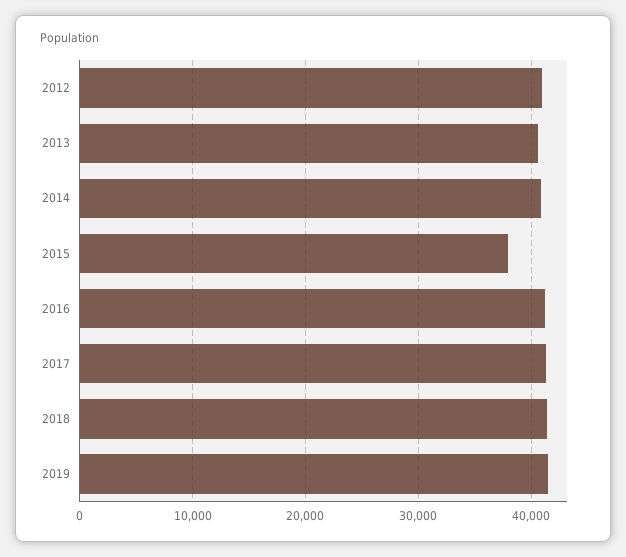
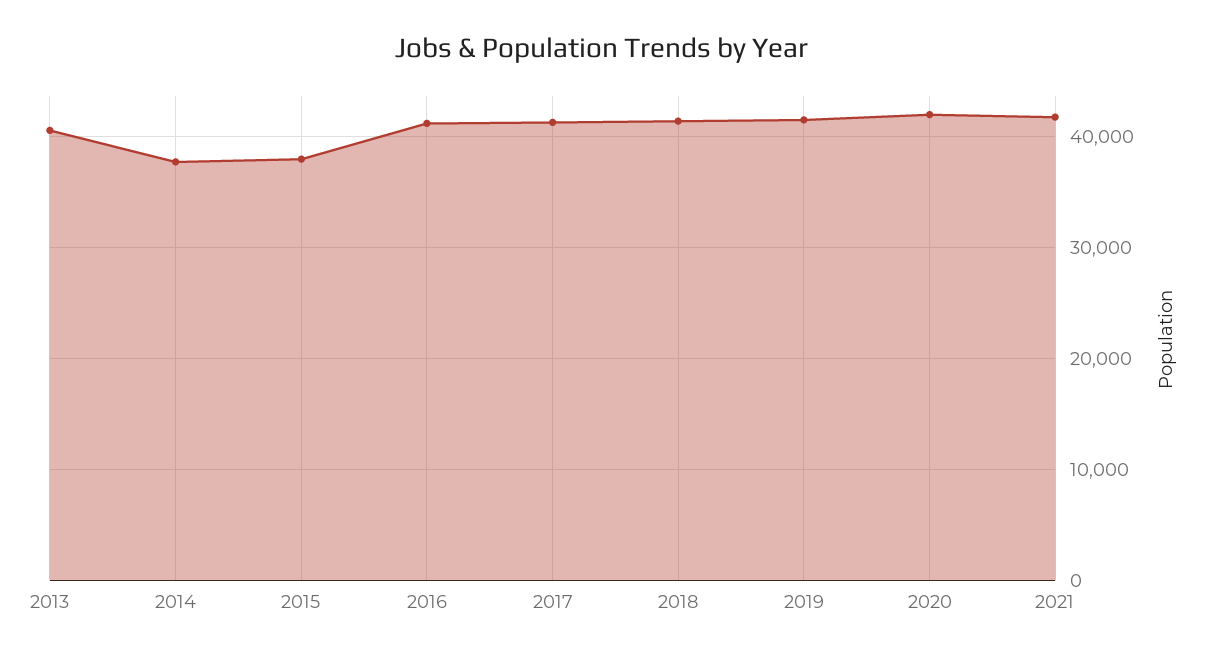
2012: 41000 -> none
2014: 41000 -> 38000
2020: none -> 42000
2021: none -> 42000

